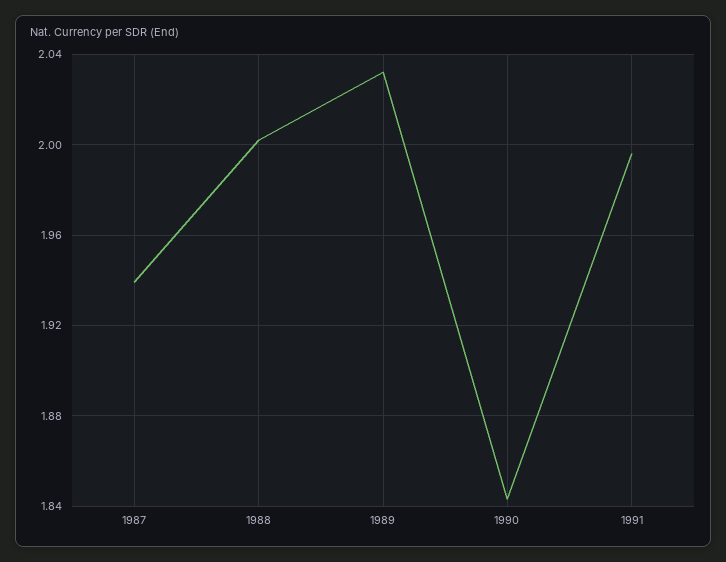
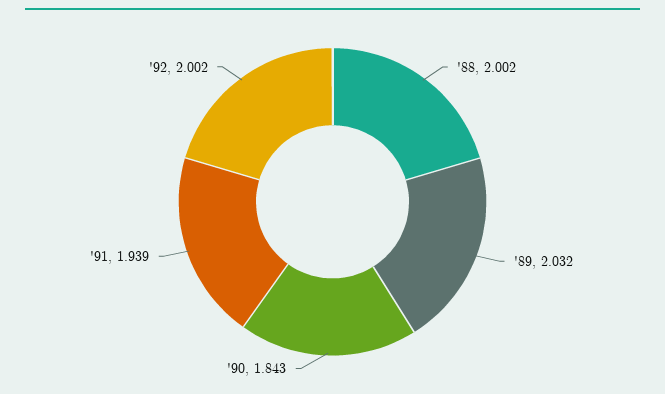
1987: 1.94 -> none
1991: 1.995 -> 1.939
'92: none -> 2.002

